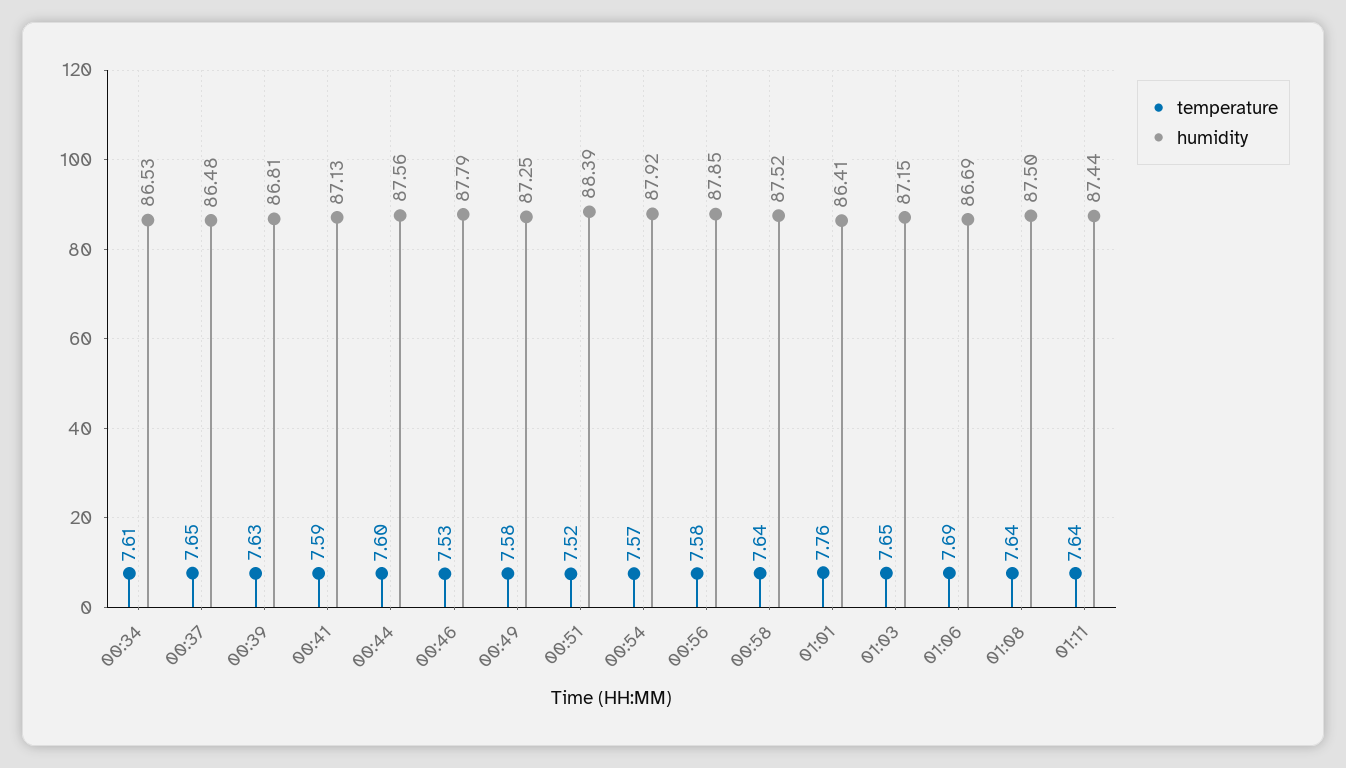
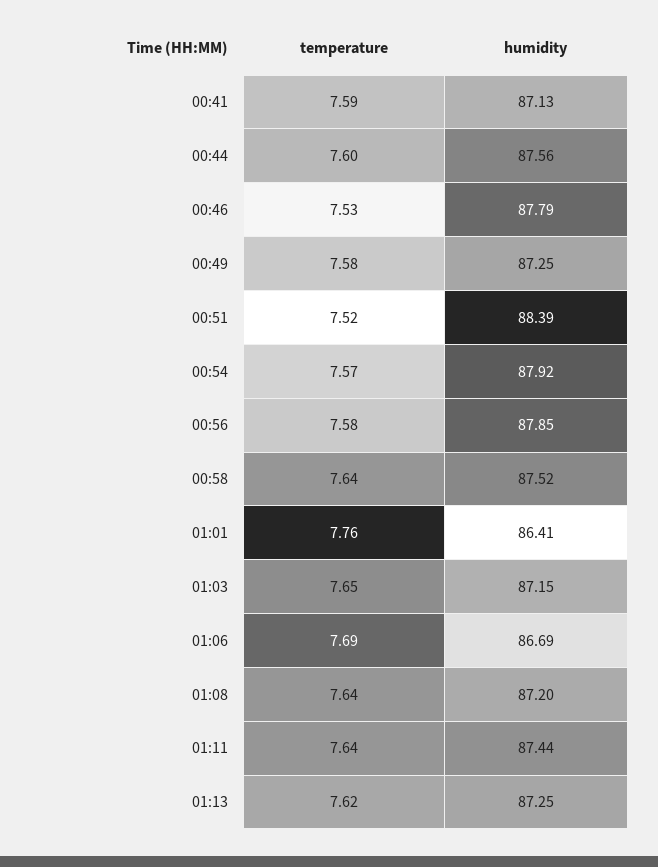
temperature, 00:34: 7.61 -> none
humidity, 00:34: 86.53 -> none
temperature, 00:37: 7.65 -> none
humidity, 00:37: 86.48 -> none
temperature, 00:39: 7.63 -> none
humidity, 00:39: 86.81 -> none
humidity, 01:08: 87.5 -> 87.2
temperature, 01:13: none -> 7.62
humidity, 01:13: none -> 87.25

